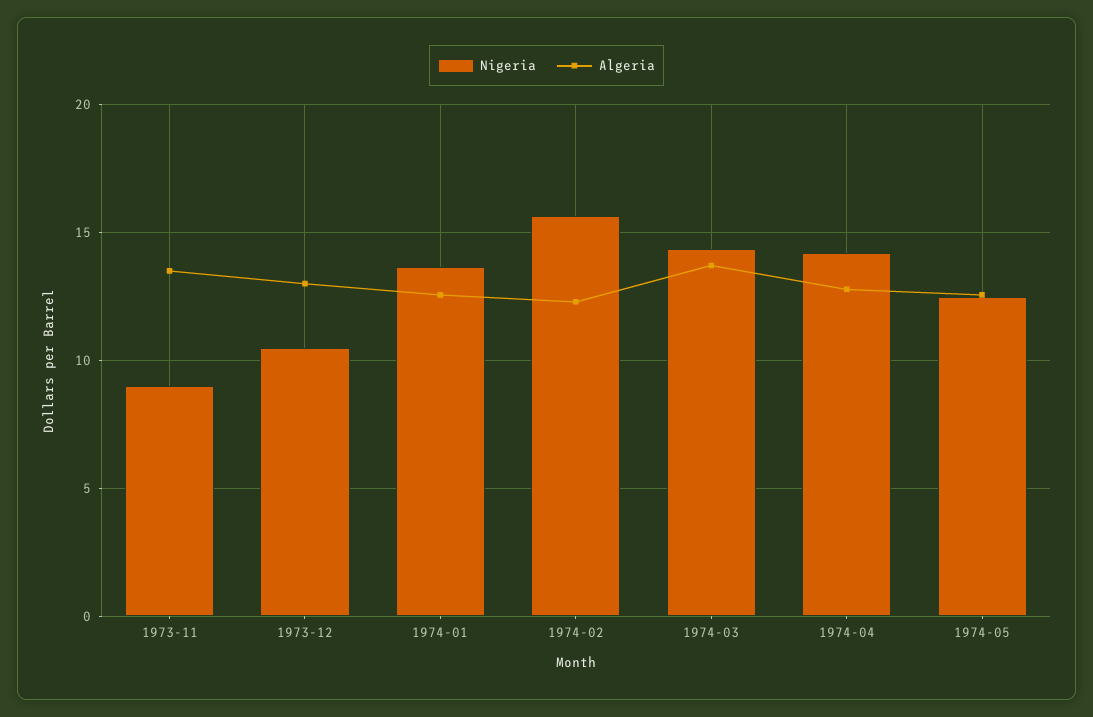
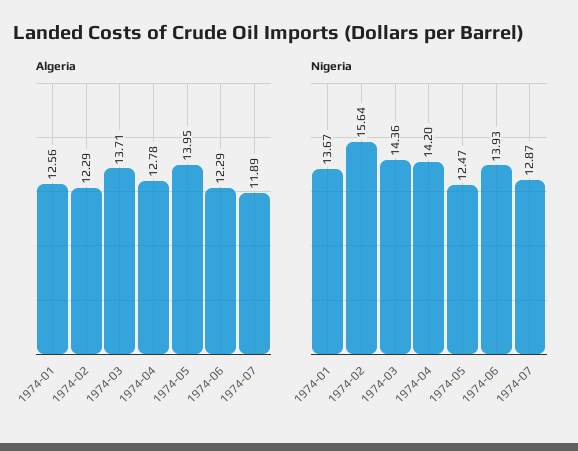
Nigeria, 1973-11: 9 -> none
Algeria, 1973-11: 13.5 -> none
Nigeria, 1973-12: 10.5 -> none
Algeria, 1973-12: 13 -> none
Algeria, 1974-05: 12.5 -> 13.95
Algeria, 1974-06: none -> 12.29
Algeria, 1974-07: none -> 11.89
Nigeria, 1974-06: none -> 13.93
Nigeria, 1974-07: none -> 12.87

